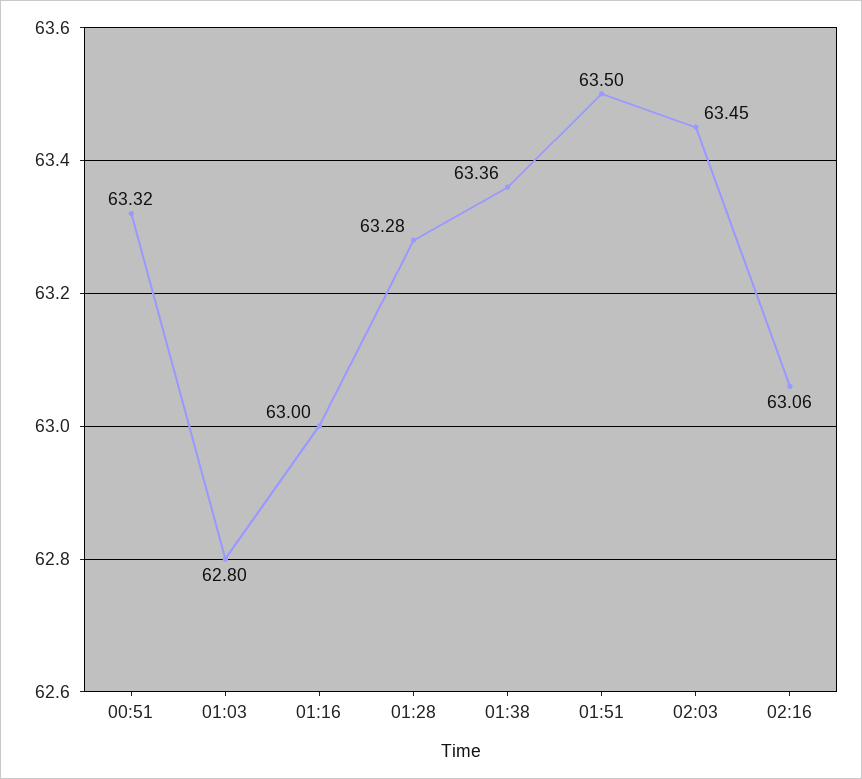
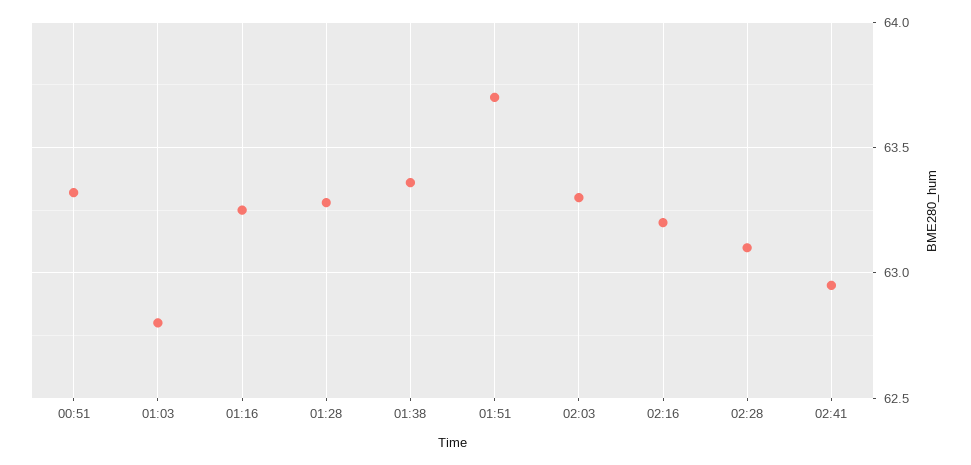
01:16: 63 -> 63.25
01:51: 63.5 -> 63.7
02:03: 63.45 -> 63.3
02:16: 63.06 -> 63.2
02:28: none -> 63.1
02:41: none -> 62.95

